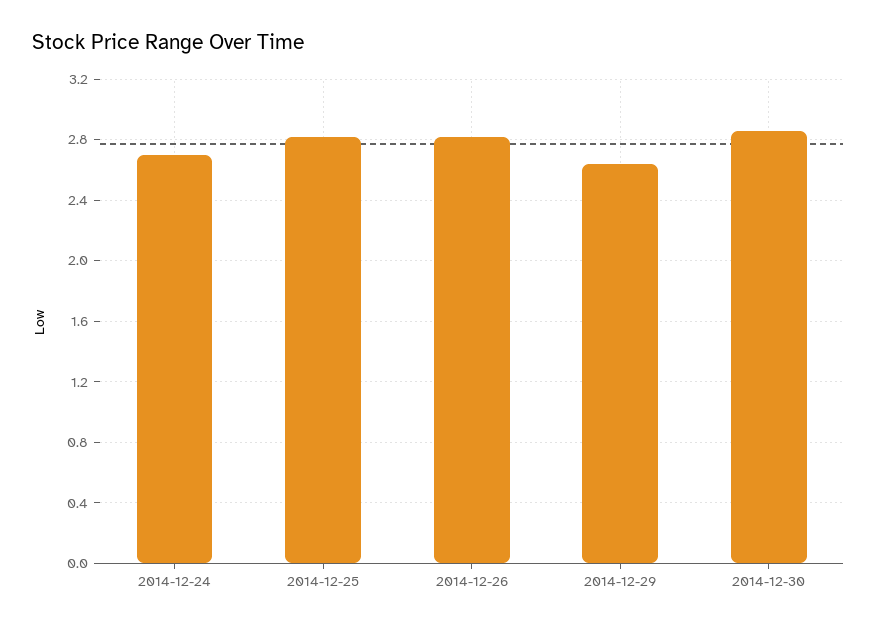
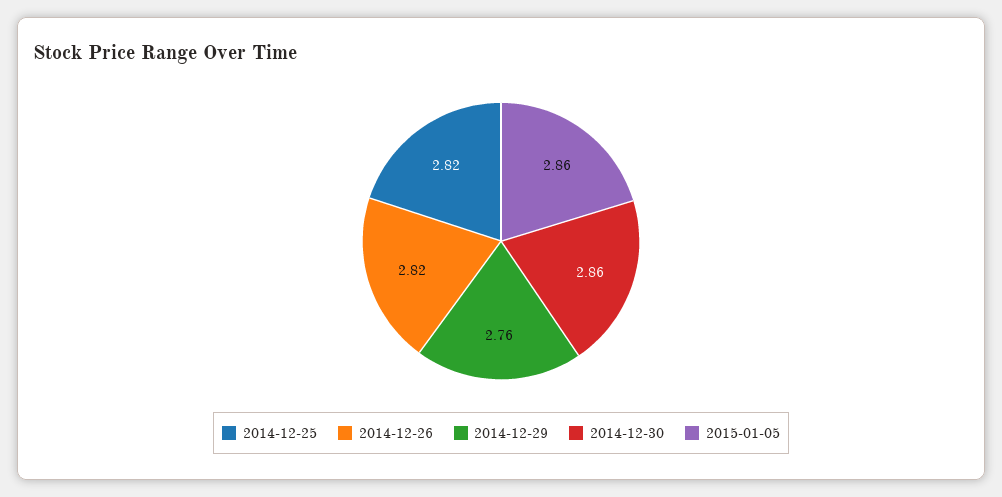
2014-12-24: 2.7 -> none
2014-12-29: 2.65 -> 2.76
2015-01-05: none -> 2.86

